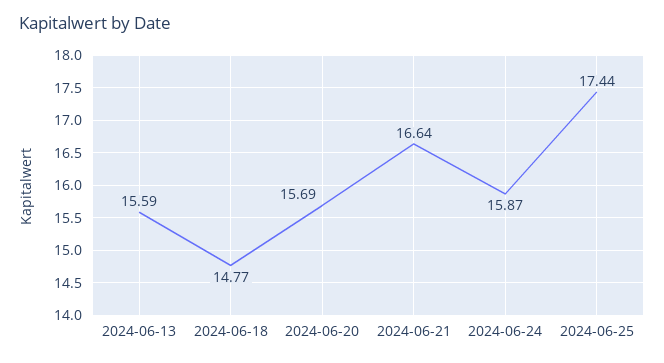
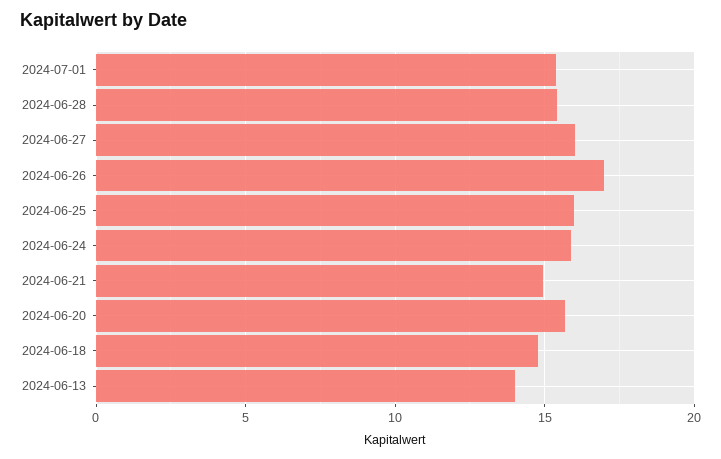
2024-06-13: 15.59 -> 14
2024-06-21: 16.64 -> 15
2024-06-25: 17.44 -> 16
2024-07-01: none -> 15.5
2024-06-28: none -> 15.5
2024-06-27: none -> 16
2024-06-26: none -> 17

